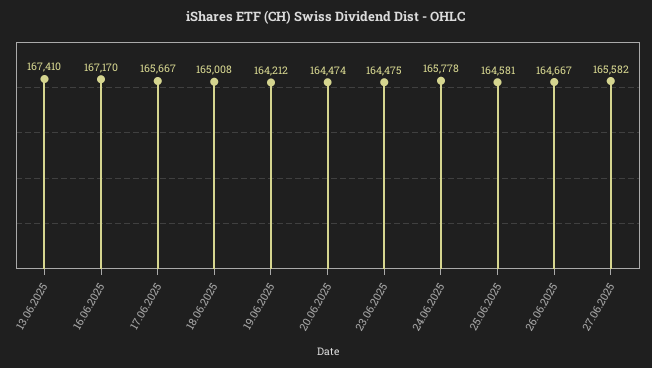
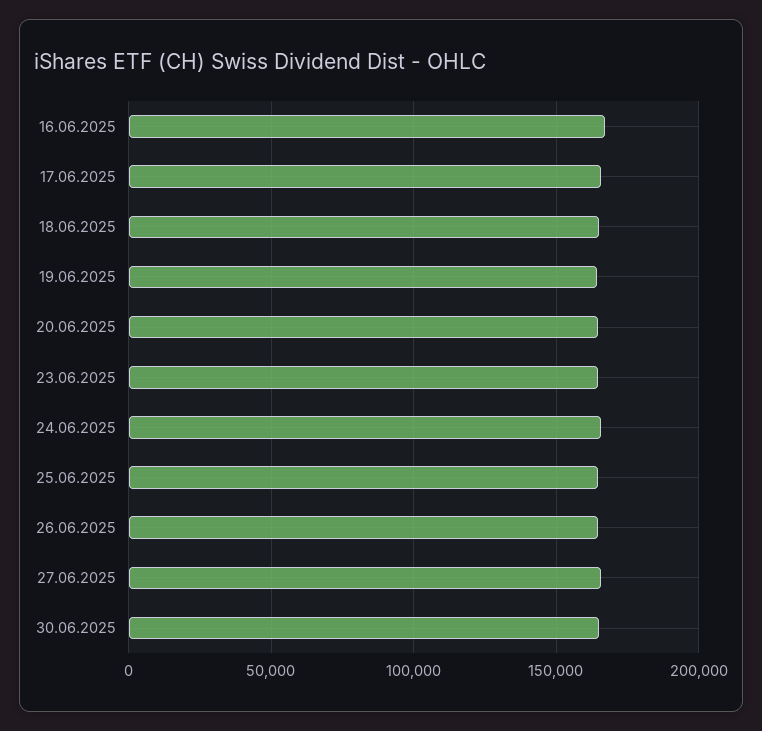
13.06.2025: 167410 -> none
30.06.2025: none -> 165000

